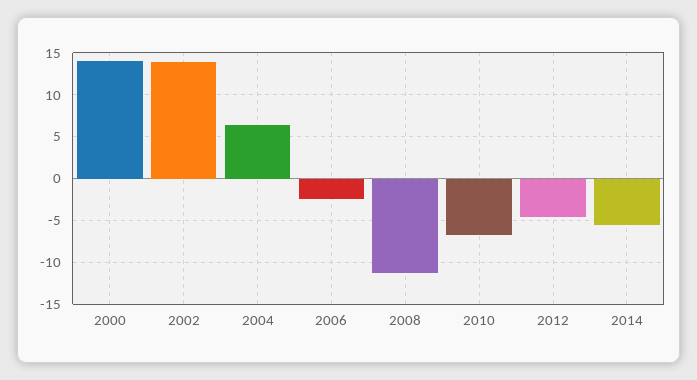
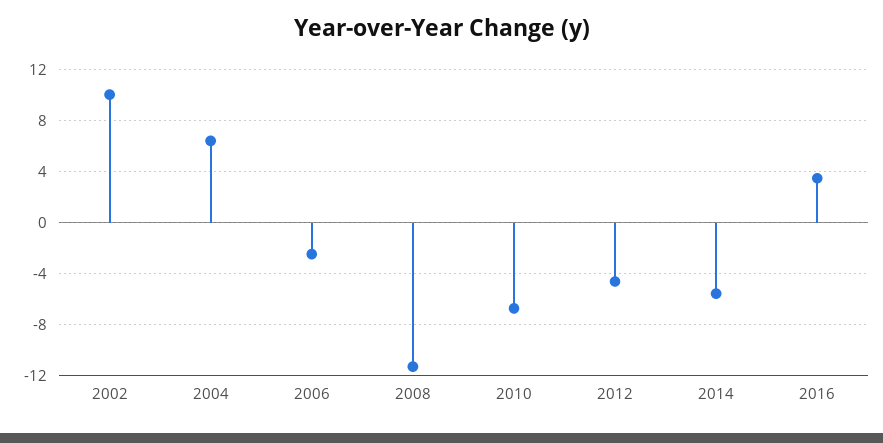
2000: 14 -> none
2002: 14 -> 10
2016: none -> 3.5

